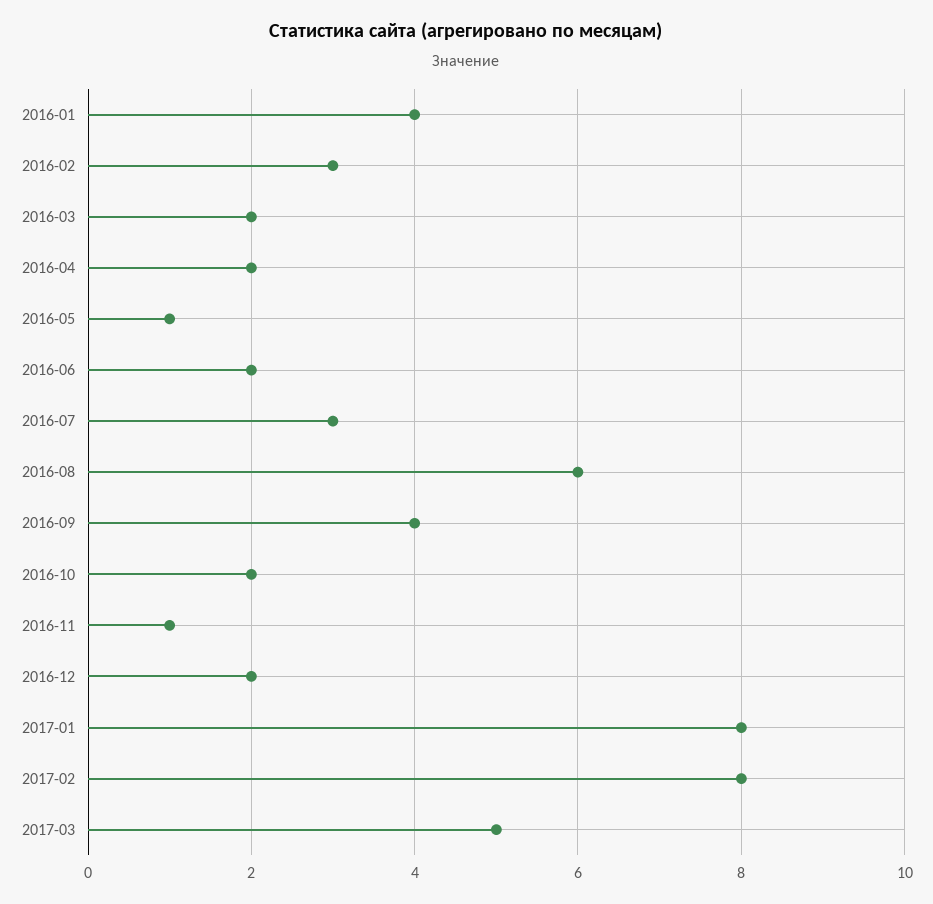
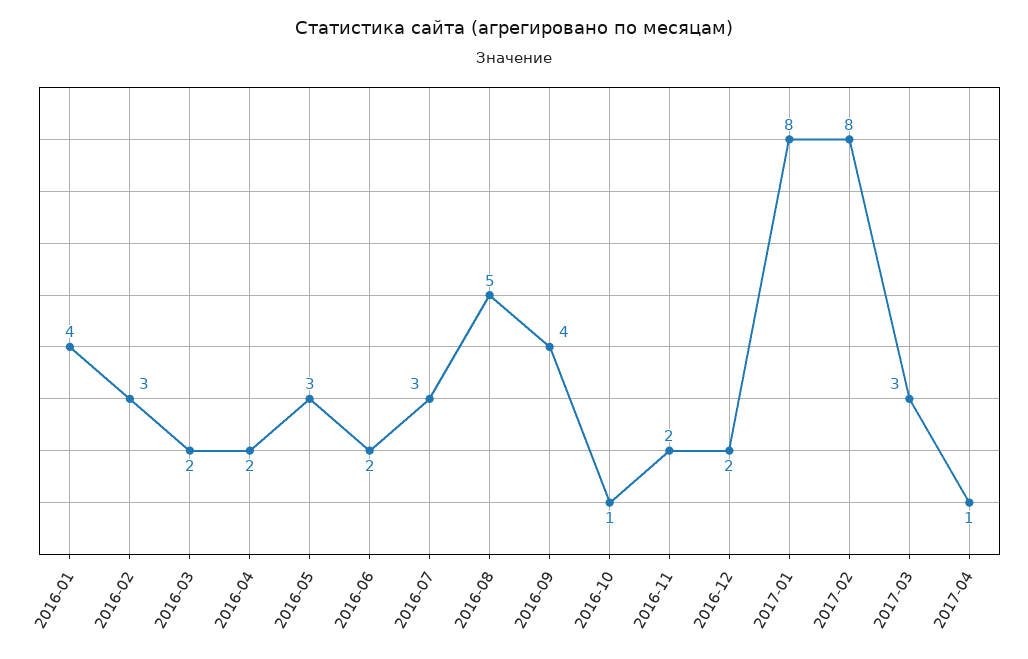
2016-05: 1 -> 3
2016-08: 6 -> 5
2016-10: 2 -> 1
2016-11: 1 -> 2
2017-03: 5 -> 3
2017-04: none -> 1

